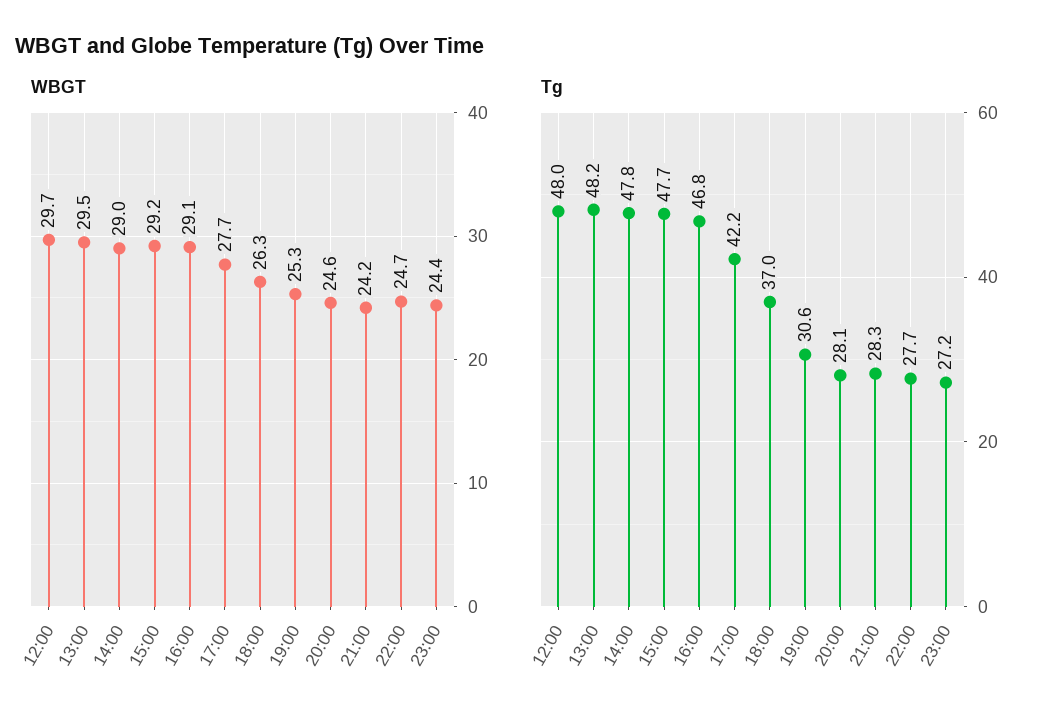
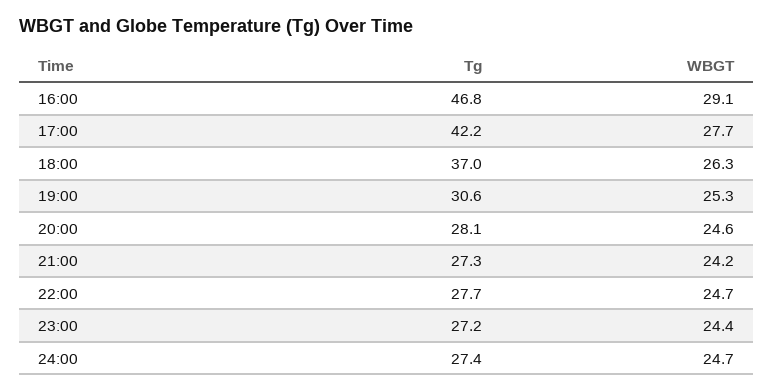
WBGT, 12:00: 29.7 -> none
WBGT, 13:00: 29.5 -> none
WBGT, 14:00: 29 -> none
WBGT, 15:00: 29.2 -> none
Tg, 12:00: 48 -> none
Tg, 13:00: 48.2 -> none
Tg, 14:00: 47.8 -> none
Tg, 15:00: 47.7 -> none
Tg, 21:00: 28.3 -> 27.3
Tg, 24:00: none -> 27.4
WBGT, 24:00: none -> 24.7

